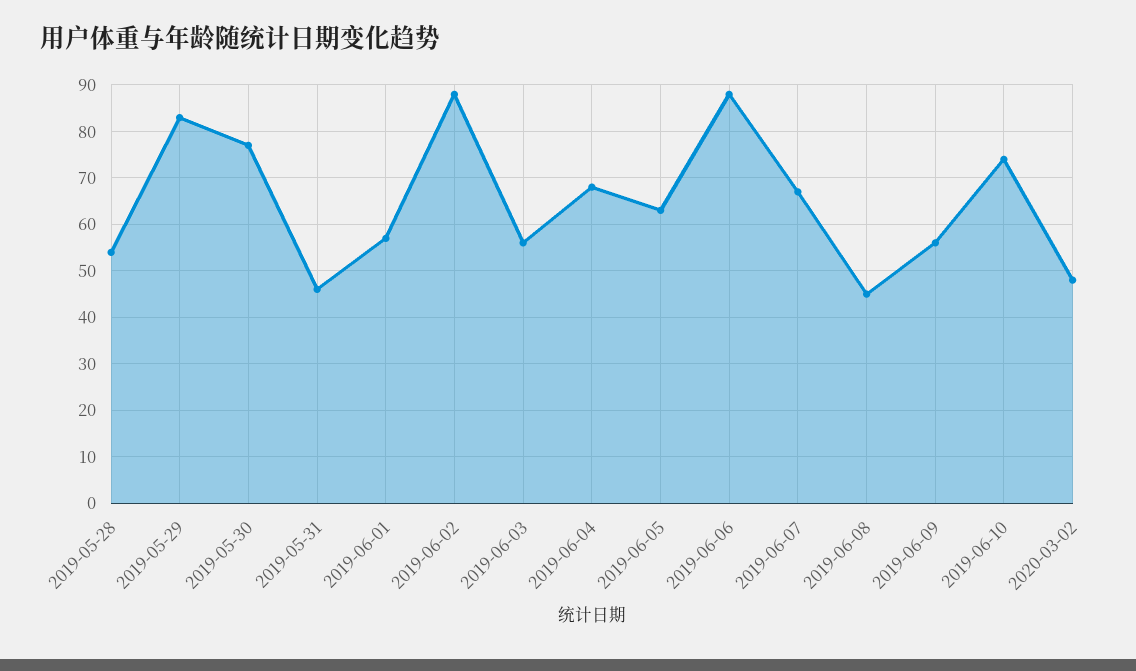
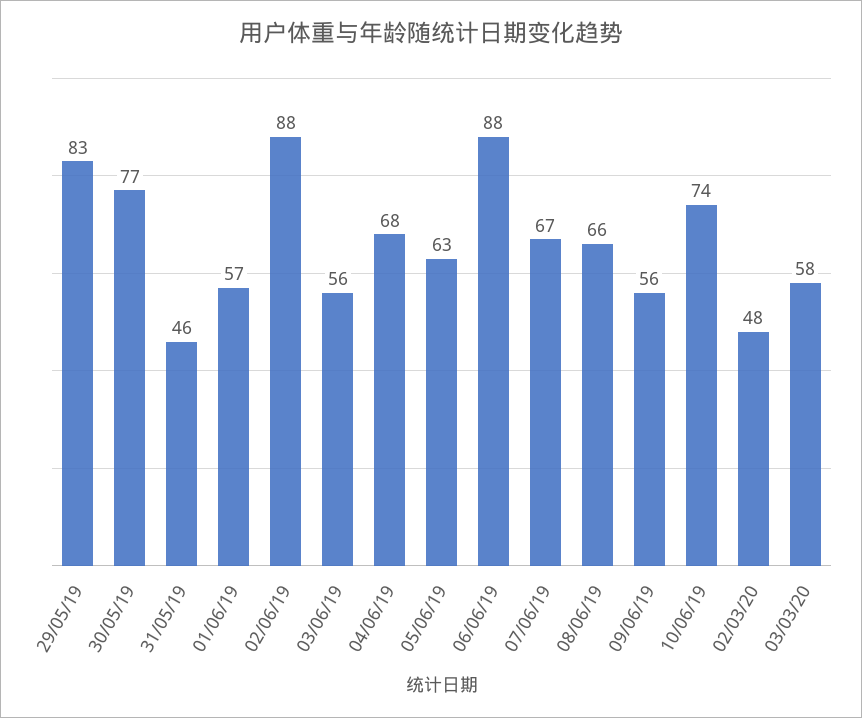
2019-05-28: 55 -> none
2019-06-08: 45 -> 66
03/03/20: none -> 58

